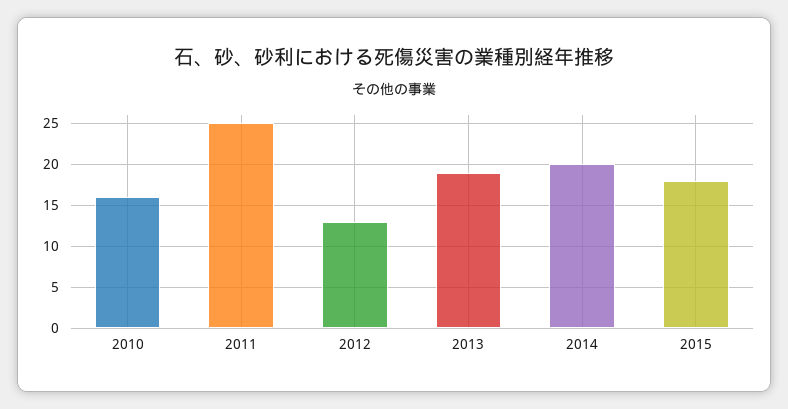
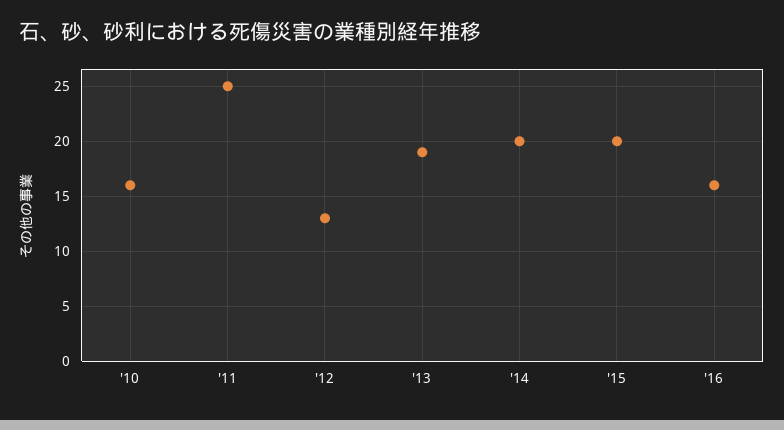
2015: 18 -> 20
'16: none -> 16

